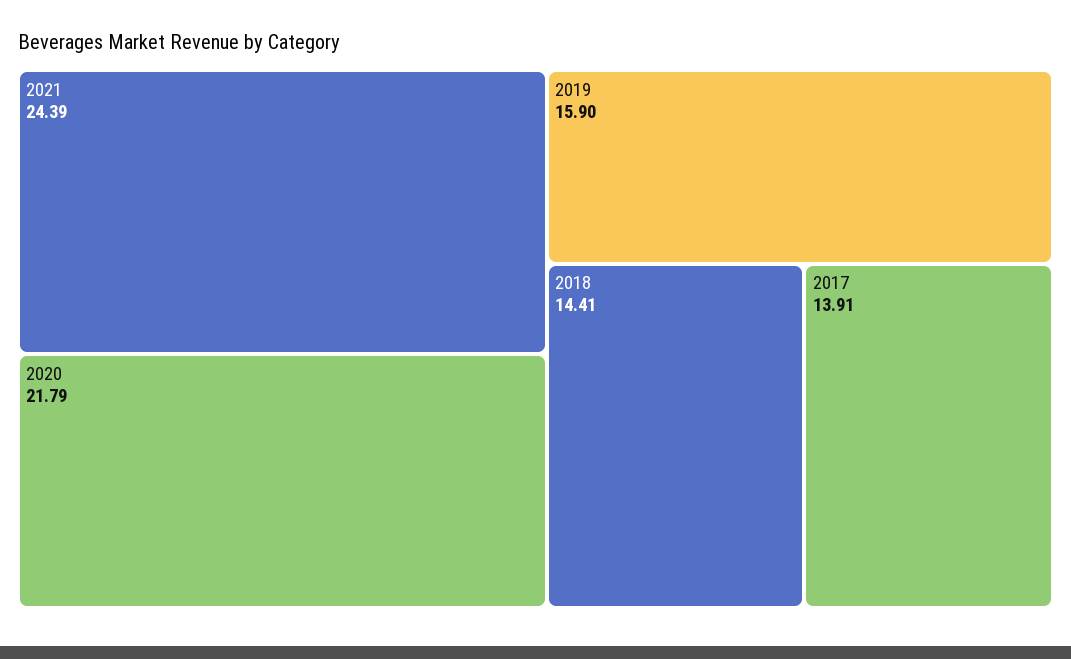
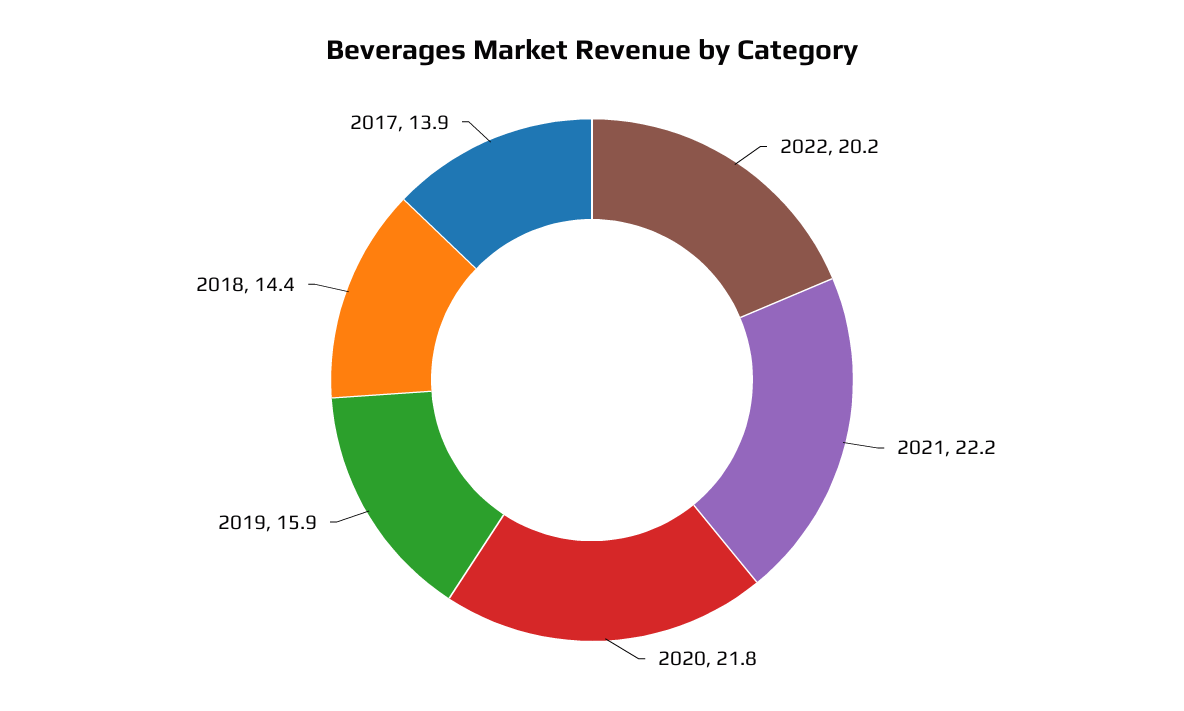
2021: 24.39 -> 22.2
2022: none -> 20.2

